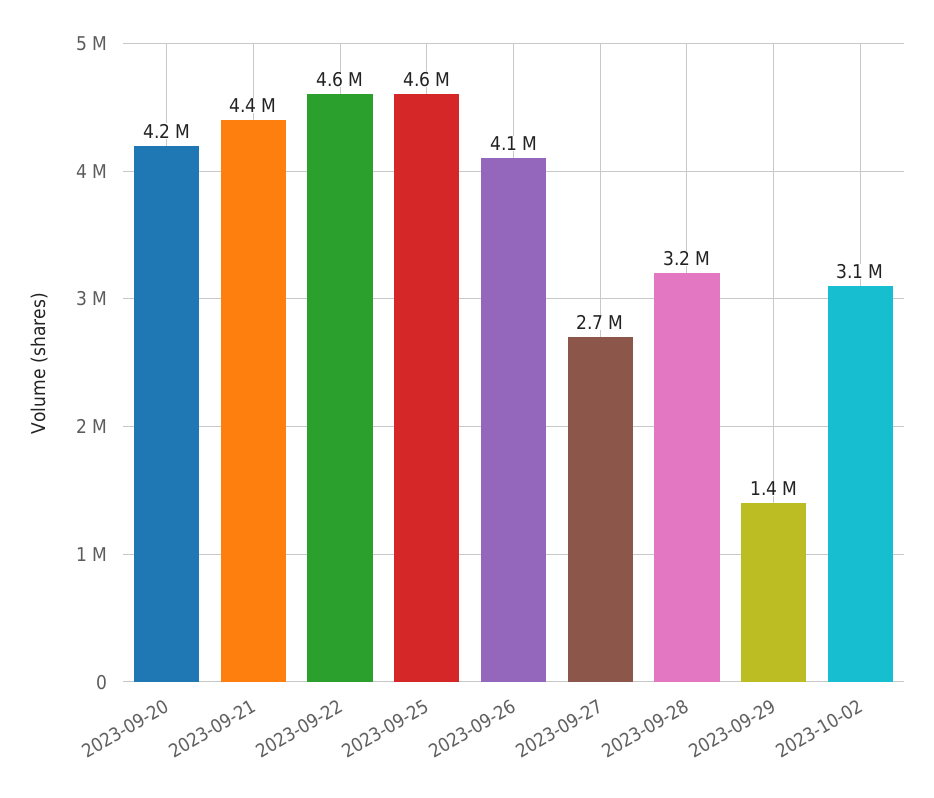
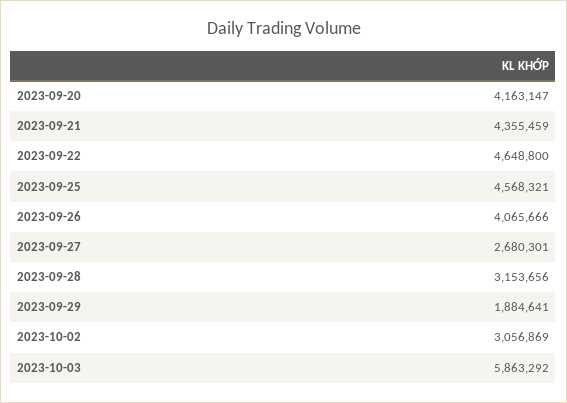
2023-09-29: 1400000 -> 1884641
2023-10-03: none -> 5863292

